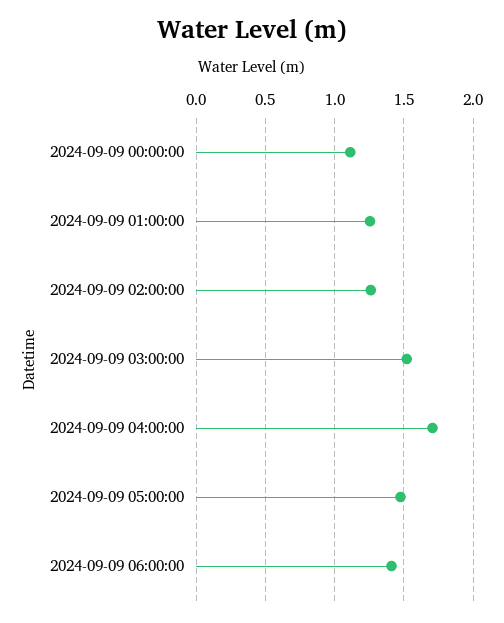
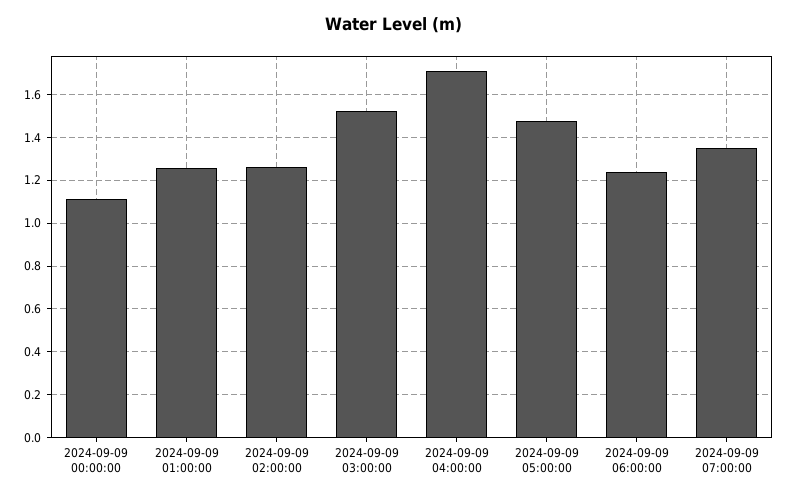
2024-09-09 06:00:00: 1.4 -> 1.25
2024-09-09 07:00:00: none -> 1.35

